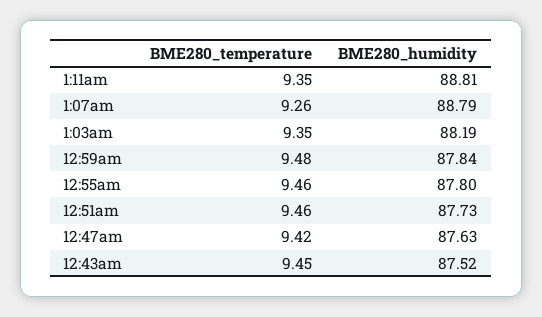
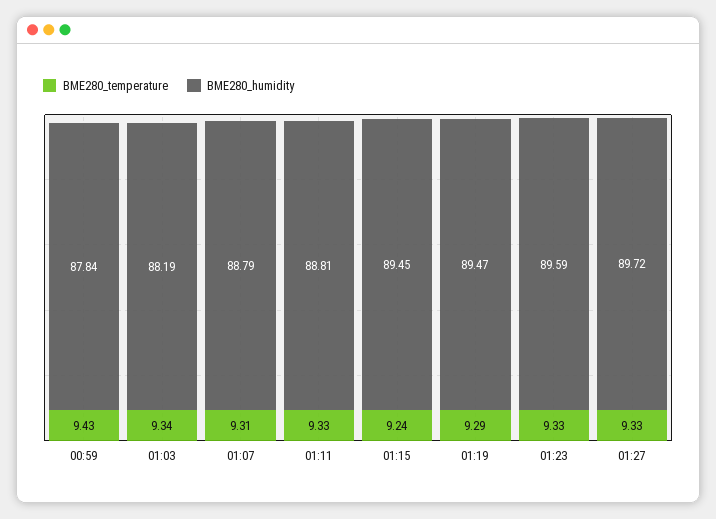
BME280_temperature, 1:11am: 9.35 -> 9.33
BME280_temperature, 1:07am: 9.26 -> 9.31
BME280_temperature, 1:03am: 9.35 -> 9.34
BME280_temperature, 12:59am: 9.48 -> 9.43
BME280_temperature, 12:55am: 9.46 -> none
BME280_humidity, 12:55am: 87.8 -> none
BME280_temperature, 12:51am: 9.46 -> none
BME280_humidity, 12:51am: 87.73 -> none
BME280_temperature, 12:47am: 9.42 -> none
BME280_humidity, 12:47am: 87.63 -> none
BME280_temperature, 12:43am: 9.45 -> none
BME280_humidity, 12:43am: 87.52 -> none
BME280_temperature, 01:15: none -> 9.24
BME280_humidity, 01:15: none -> 89.45
BME280_temperature, 01:19: none -> 9.29
BME280_humidity, 01:19: none -> 89.47
BME280_temperature, 01:23: none -> 9.33
BME280_humidity, 01:23: none -> 89.59
BME280_temperature, 01:27: none -> 9.33
BME280_humidity, 01:27: none -> 89.72

